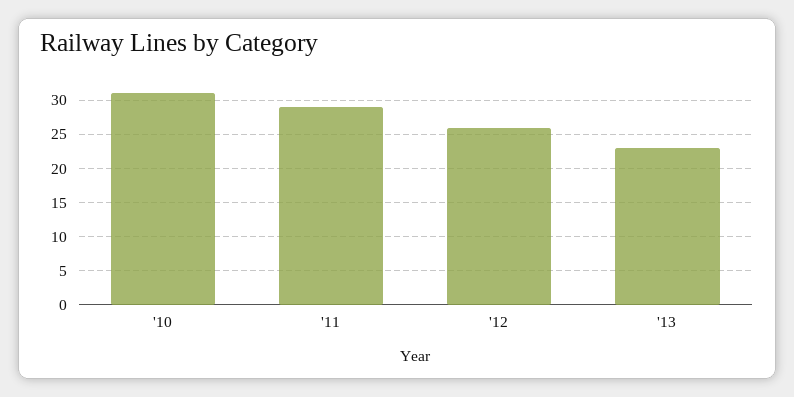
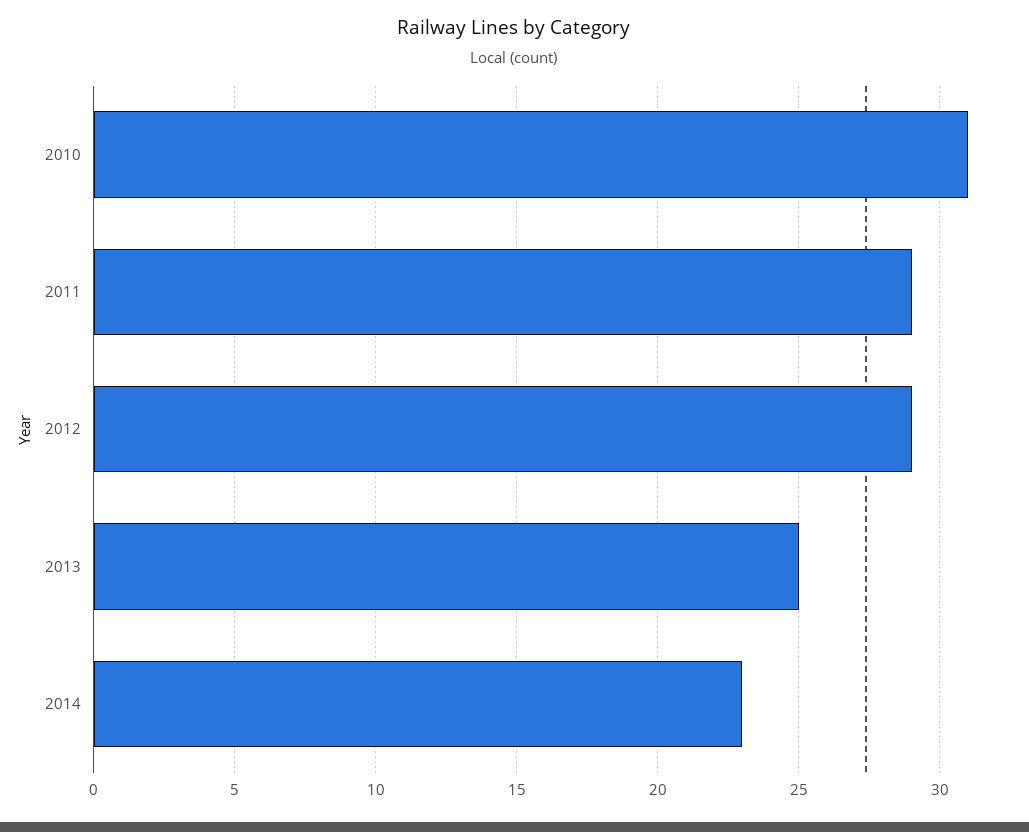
'12: 26 -> 29
'13: 23 -> 25
2014: none -> 23

